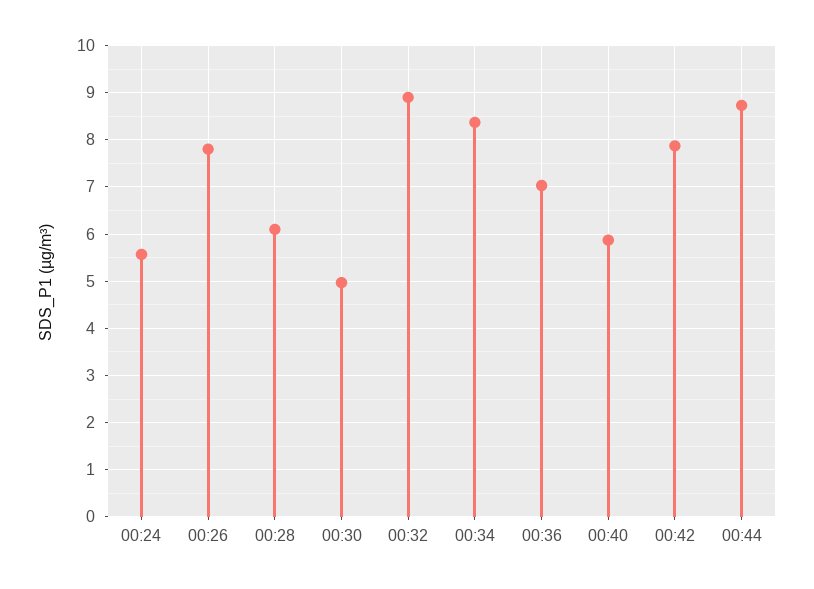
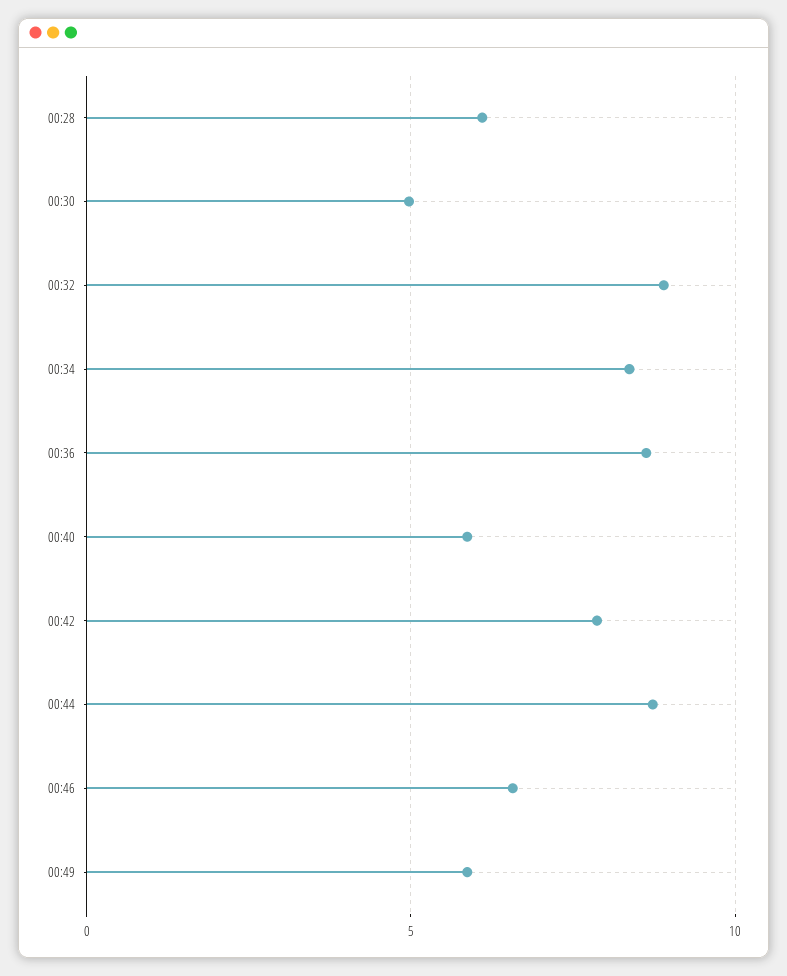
00:24: 5.6 -> none
00:26: 7.8 -> none
00:36: 7 -> 8.5
00:46: none -> 6.5
00:49: none -> 6

